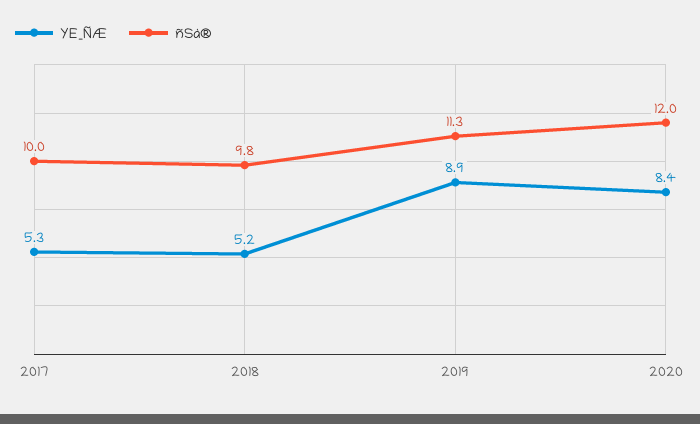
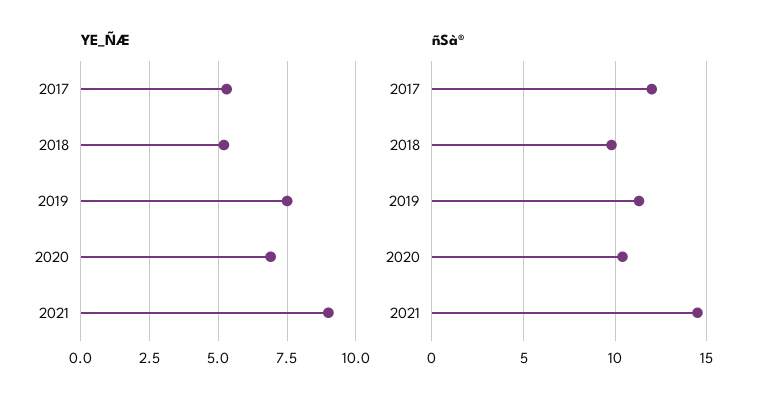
ñSà®, 2017: 10 -> 12
YE_ÑÆ, 2019: 8.9 -> 7.5
YE_ÑÆ, 2020: 8.4 -> 7
ñSà®, 2020: 12 -> 10.5
YE_ÑÆ, 2021: none -> 9
ñSà®, 2021: none -> 14.5

